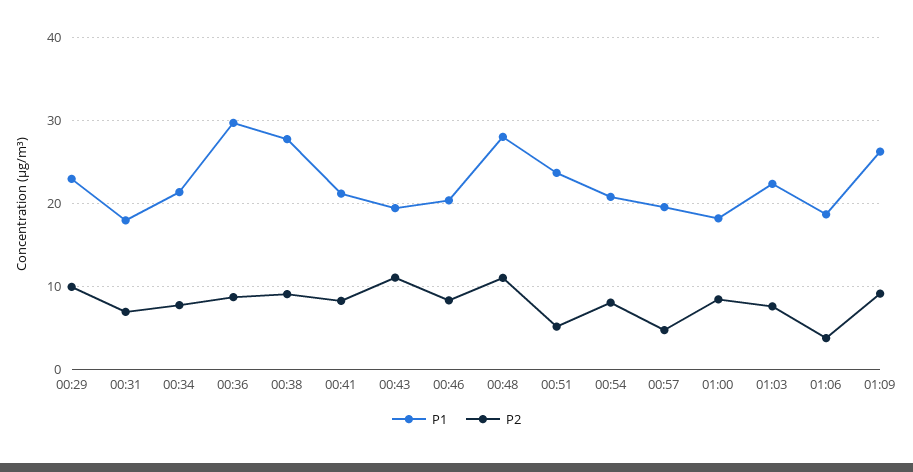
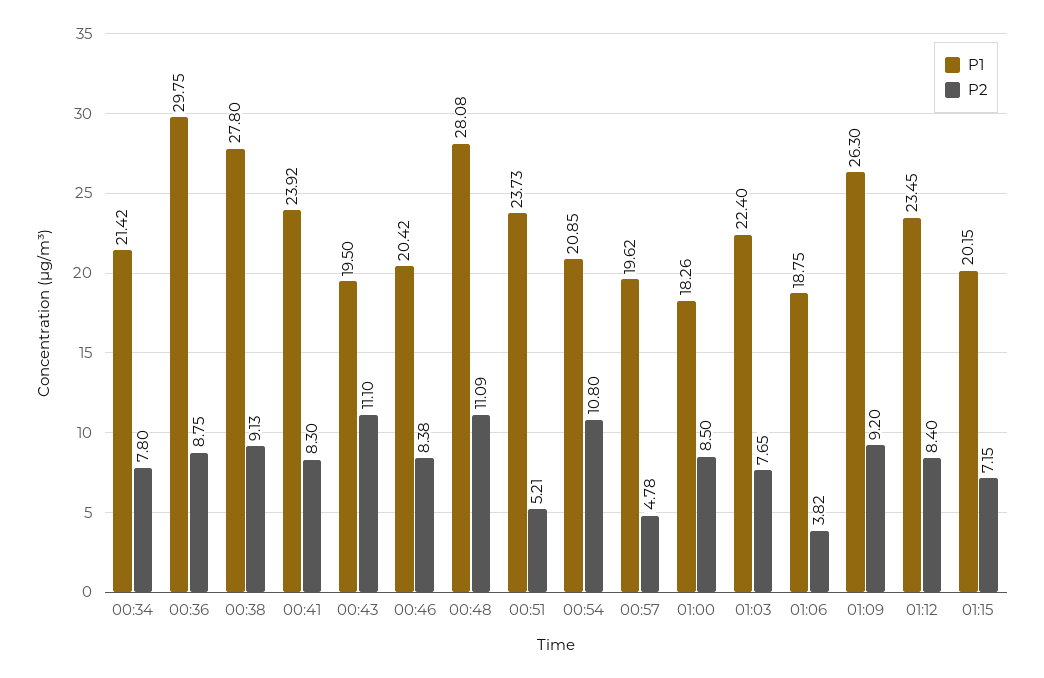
P1, 00:29: 23 -> none
P2, 00:29: 10 -> none
P1, 00:31: 18 -> none
P2, 00:31: 7 -> none
P1, 00:41: 21 -> 23.92
P2, 00:54: 8 -> 10.8
P1, 01:12: none -> 23.45
P2, 01:12: none -> 8.4
P1, 01:15: none -> 20.15
P2, 01:15: none -> 7.15

